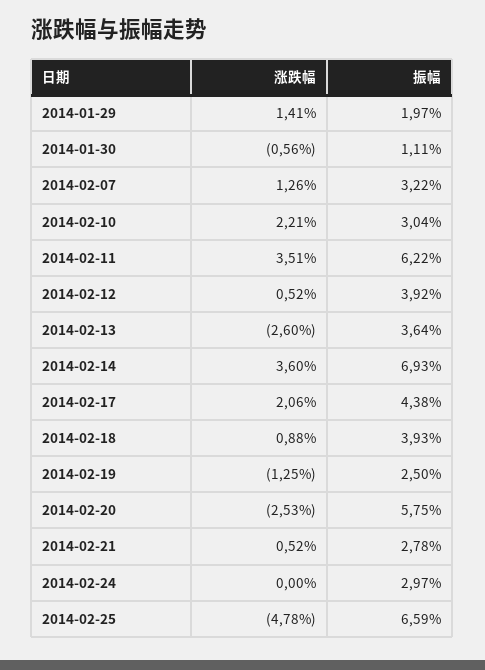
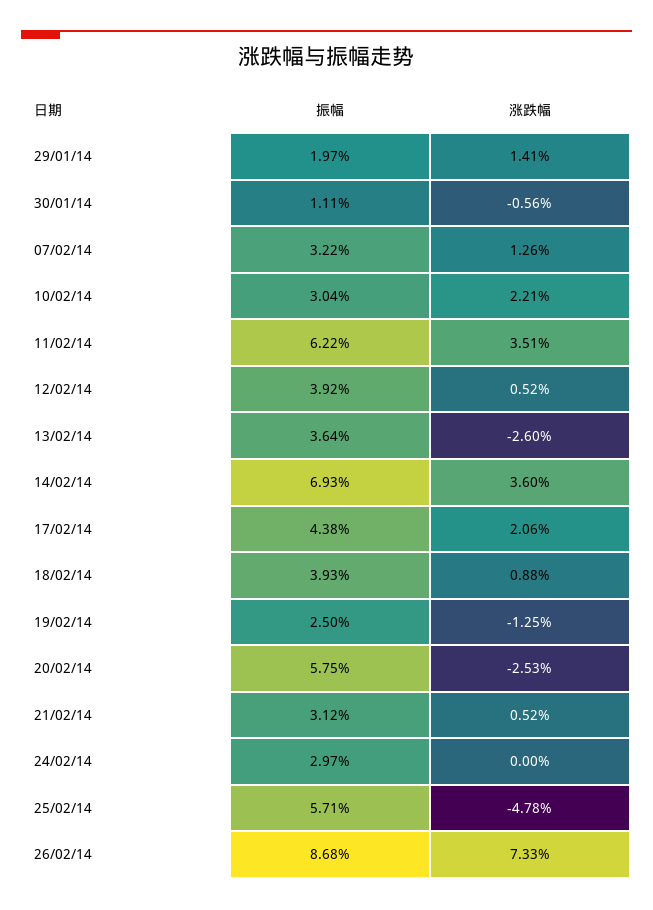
振幅, 2014-02-21: 2.78 -> 3.12
振幅, 2014-02-25: 6.59 -> 5.71
振幅, 26/02/14: none -> 8.68
涨跌幅, 26/02/14: none -> 7.33

